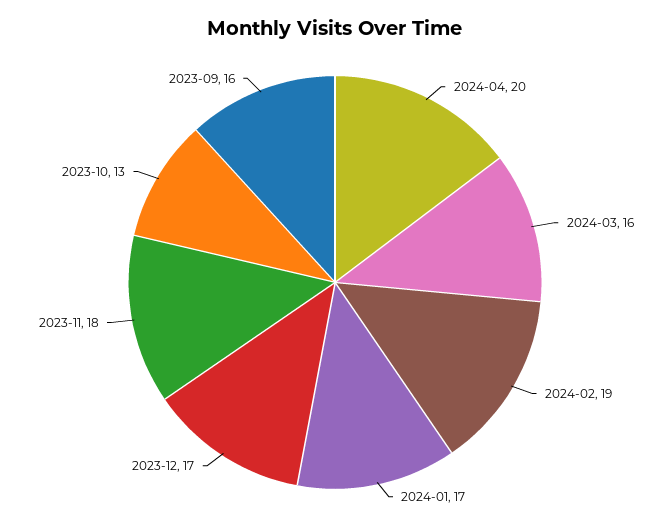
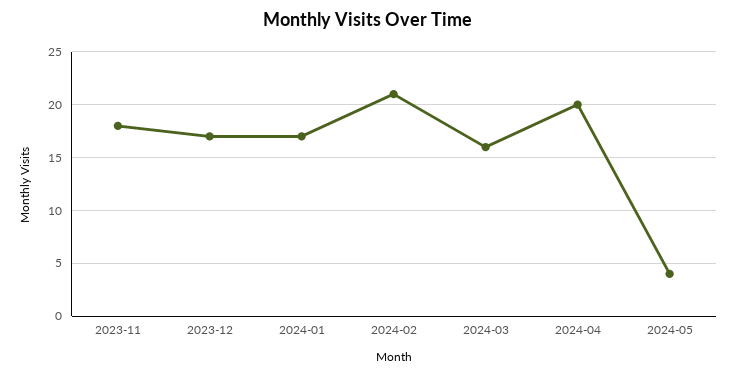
2024-02: 19 -> 21
2023-10: 13 -> none
2023-09: 16 -> none
2024-05: none -> 4

